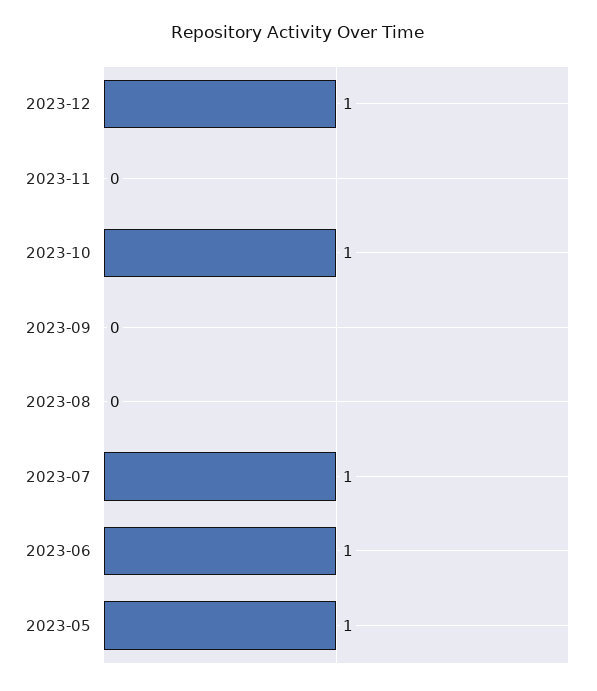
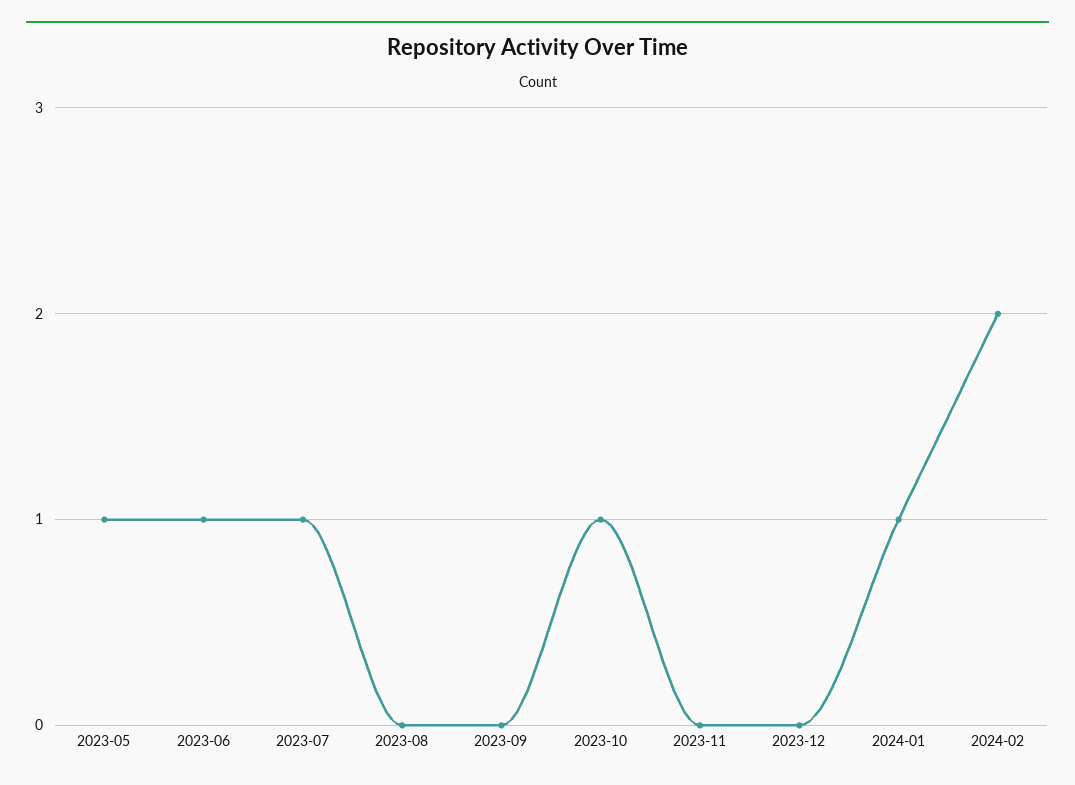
2023-12: 1 -> 0
2024-01: none -> 1
2024-02: none -> 2

